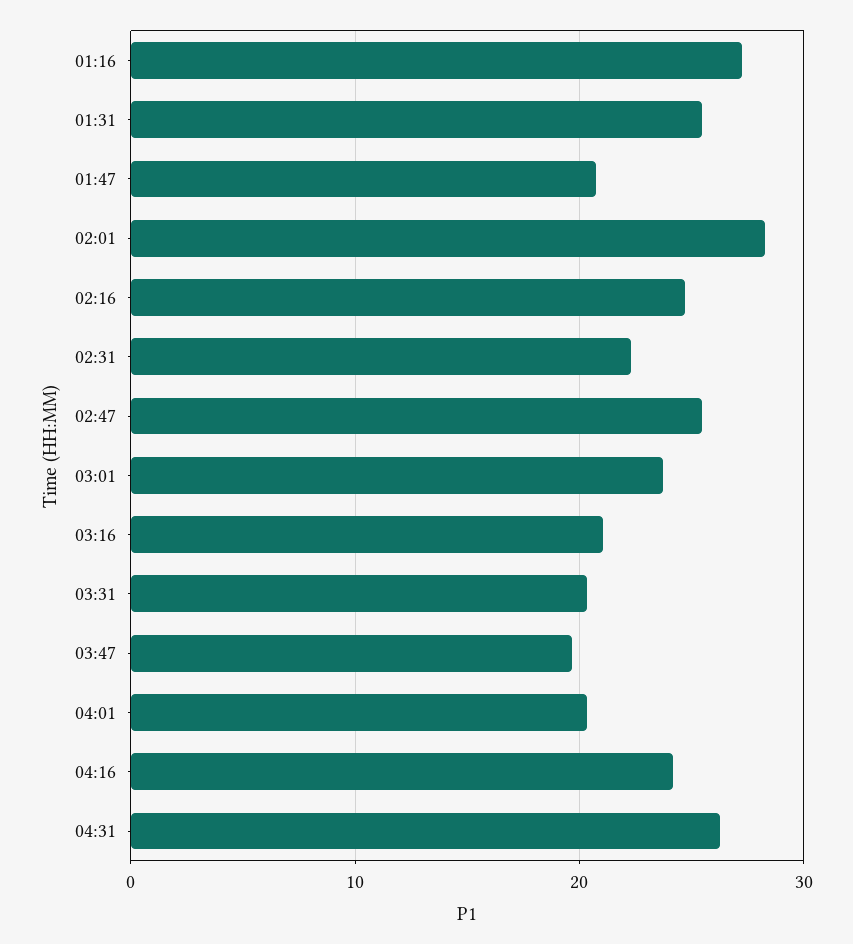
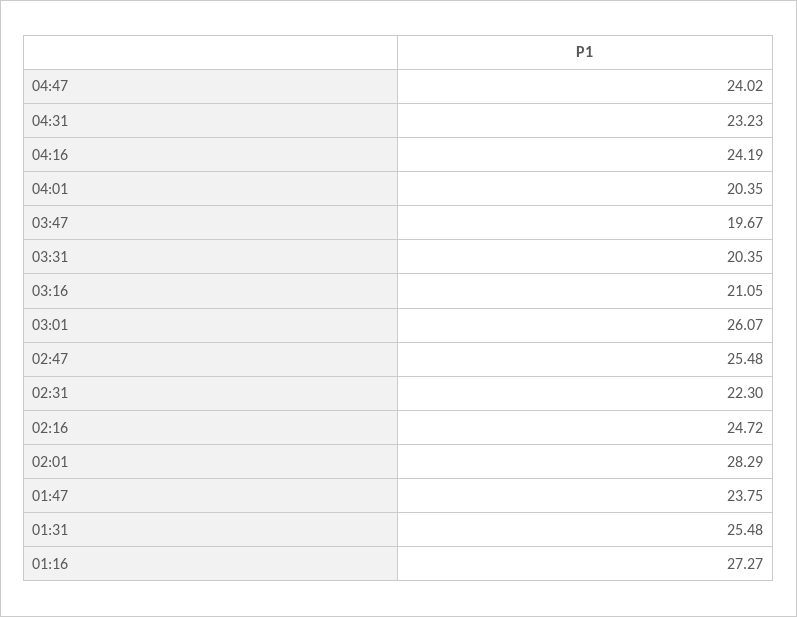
01:47: 21 -> 23.75
03:01: 24 -> 26.07
04:31: 26 -> 23.23
04:47: none -> 24.02

